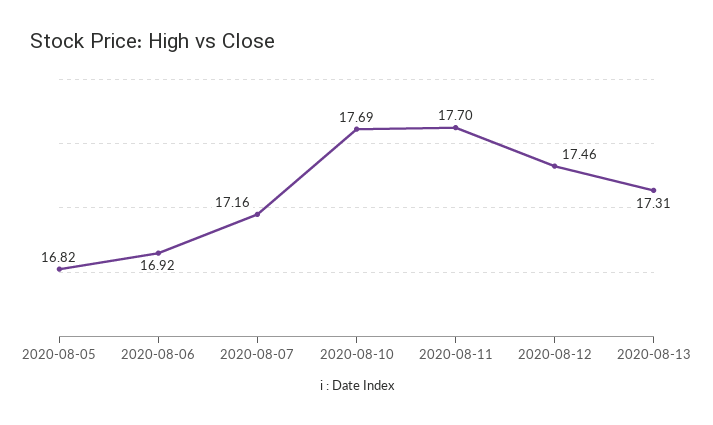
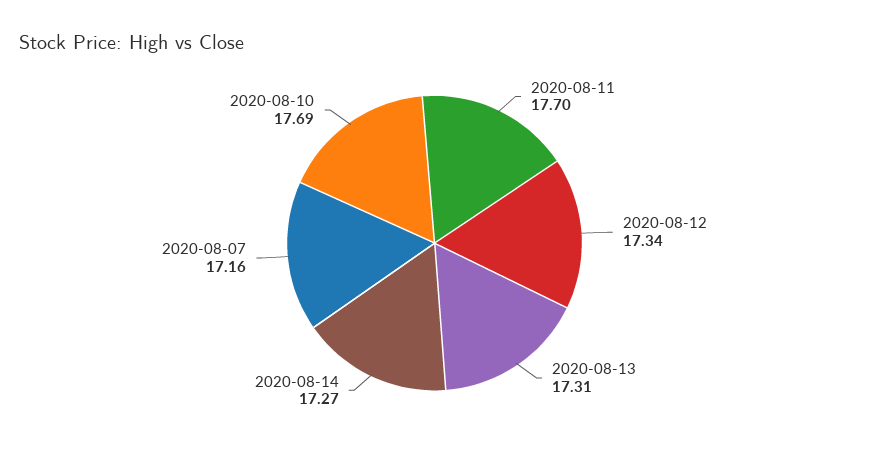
2020-08-05: 16.82 -> none
2020-08-06: 16.92 -> none
2020-08-12: 17.46 -> 17.34
2020-08-14: none -> 17.27

